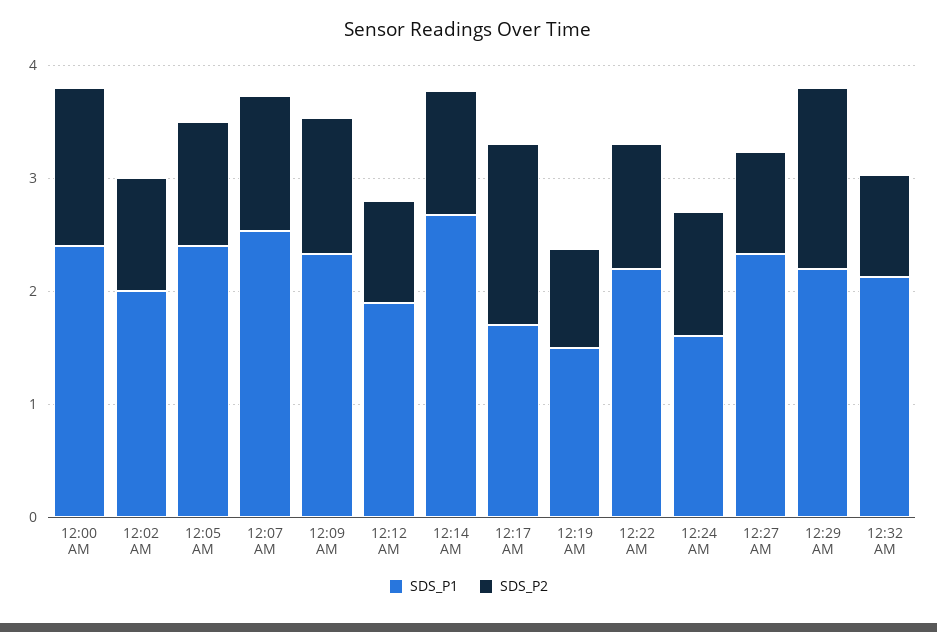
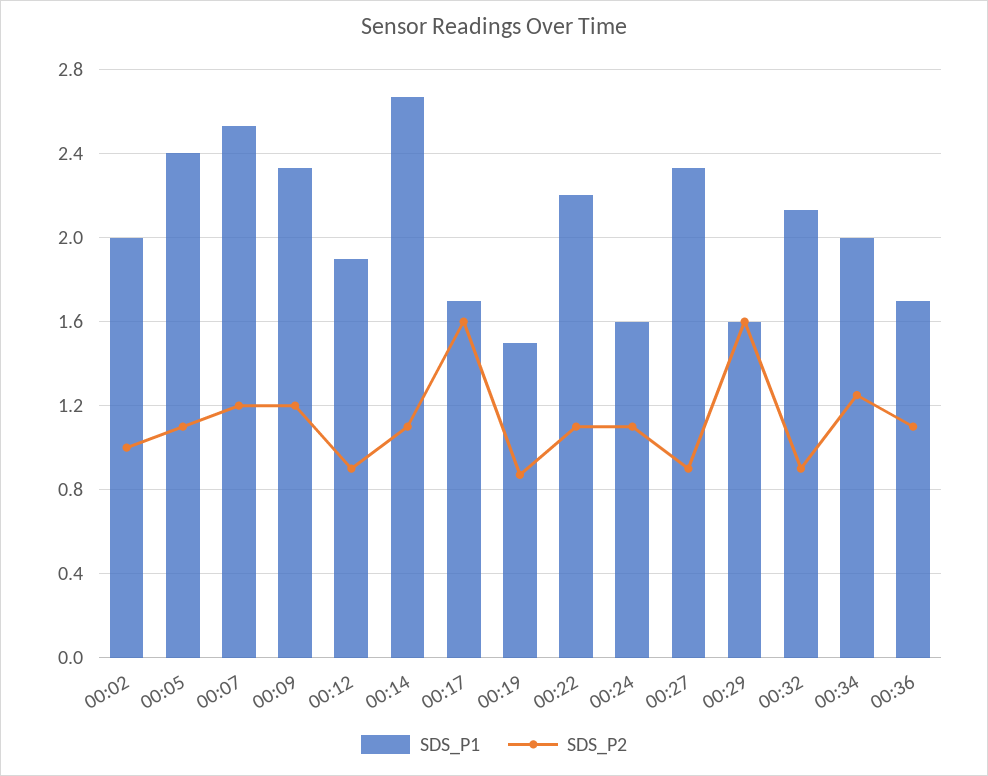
SDS_P1, 12:00 AM: 2.4 -> none
SDS_P2, 12:00 AM: 1.4 -> none
SDS_P1, 12:29 AM: 2.2 -> 1.6
SDS_P1, 00:34: none -> 2
SDS_P2, 00:34: none -> 1.25
SDS_P1, 00:36: none -> 1.7
SDS_P2, 00:36: none -> 1.1

